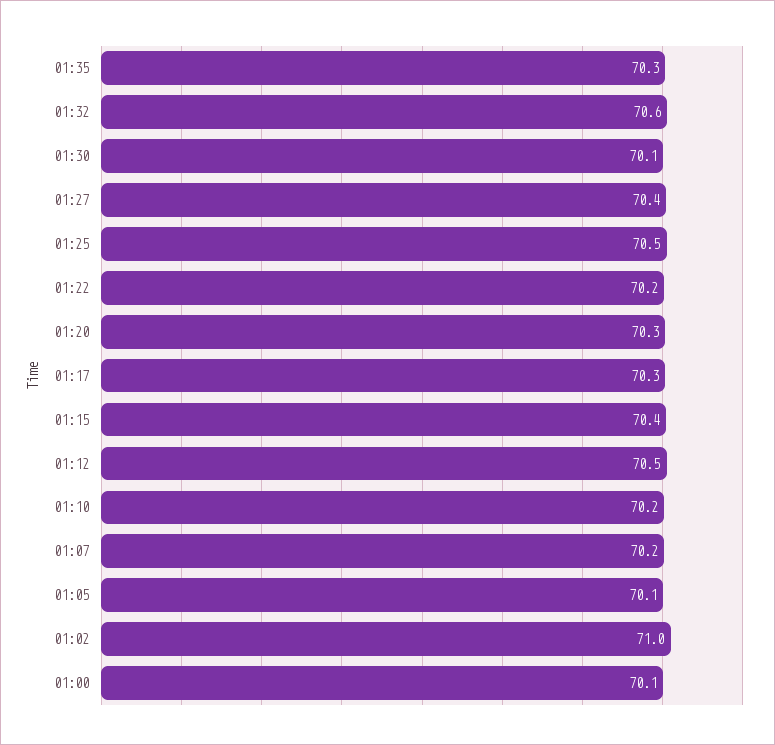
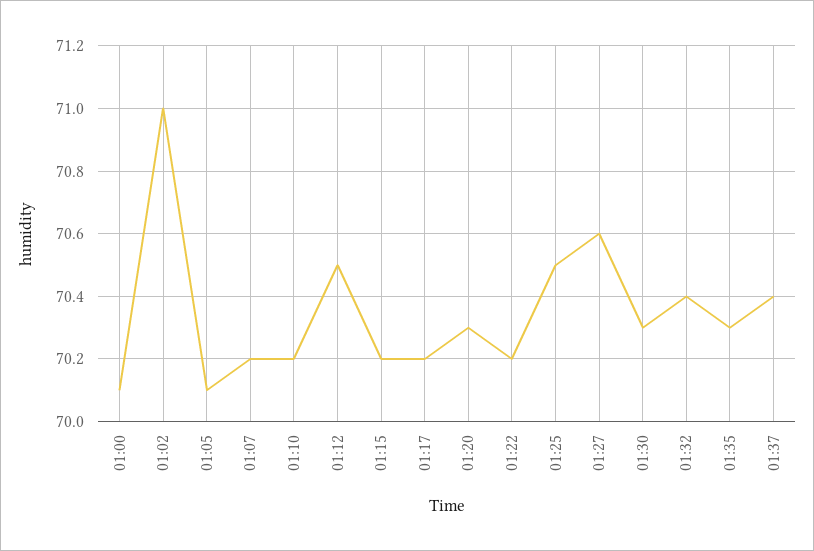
01:32: 70.6 -> 70.4
01:30: 70.1 -> 70.3
01:27: 70.4 -> 70.6
01:17: 70.3 -> 70.2
01:15: 70.4 -> 70.2
01:37: none -> 70.4

